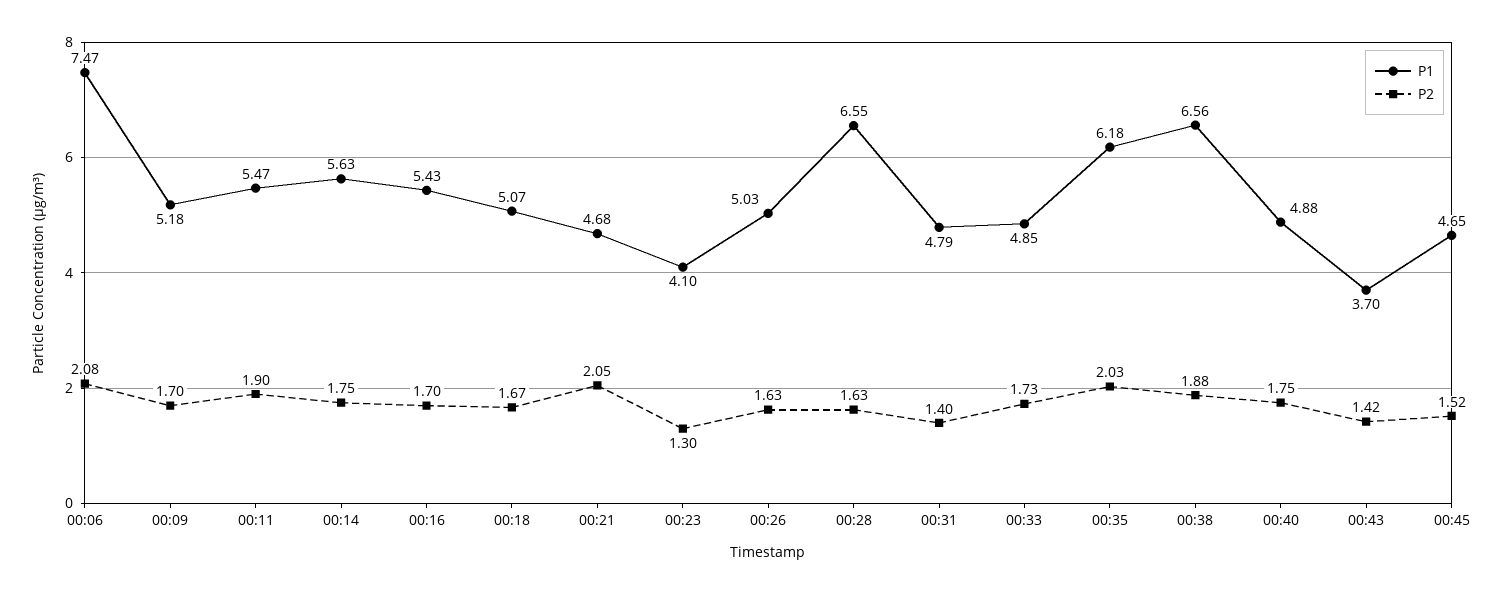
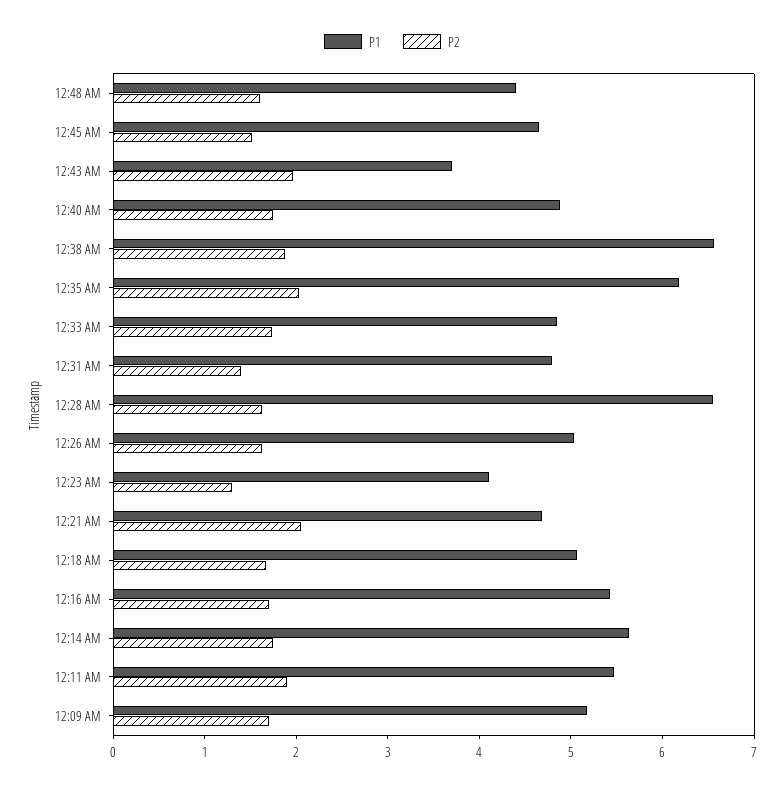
P1, 00:06: 7.47 -> none
P2, 00:06: 2.08 -> none
P2, 00:43: 1.42 -> 2
P1, 12:48 AM: none -> 4.4
P2, 12:48 AM: none -> 1.6

